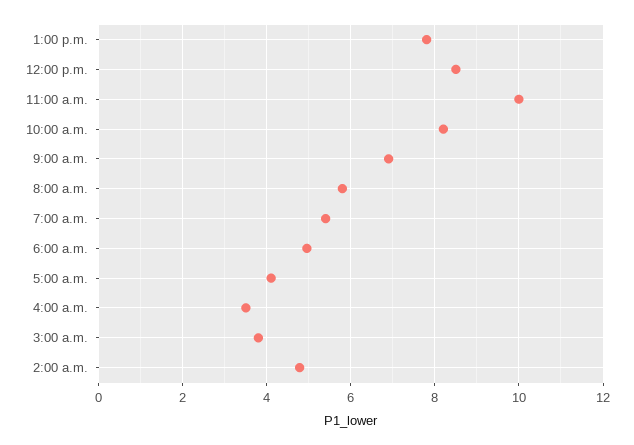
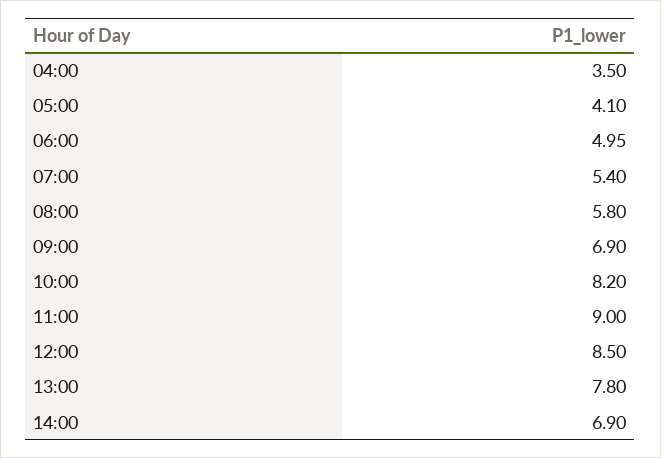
11:00 a.m.: 10 -> 9
3:00 a.m.: 3.8 -> none
2:00 a.m.: 4.8 -> none
14:00: none -> 6.9

